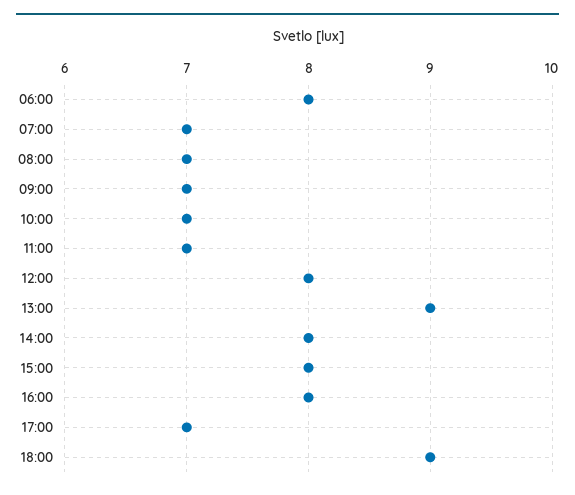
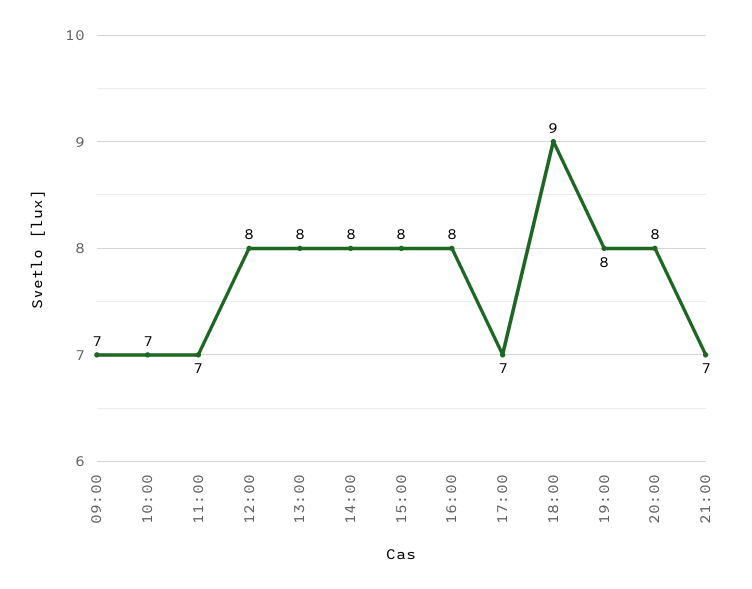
06:00: 8 -> none
07:00: 7 -> none
08:00: 7 -> none
13:00: 9 -> 8
19:00: none -> 8
20:00: none -> 8
21:00: none -> 7

